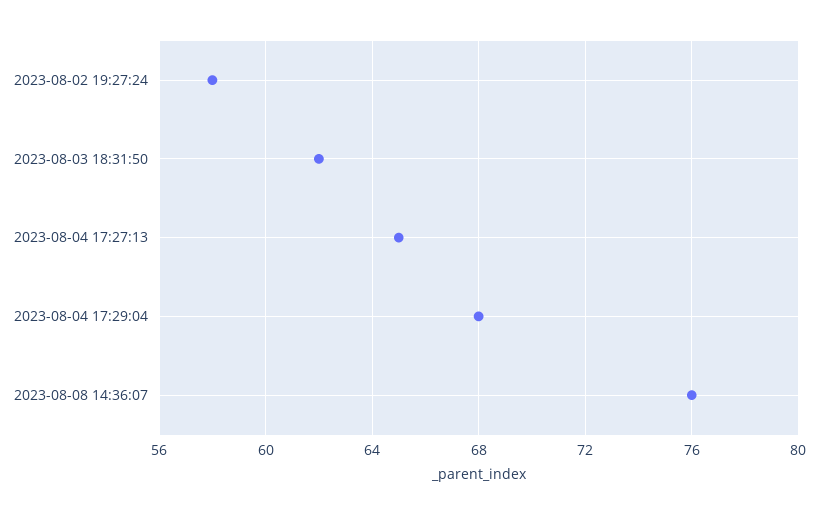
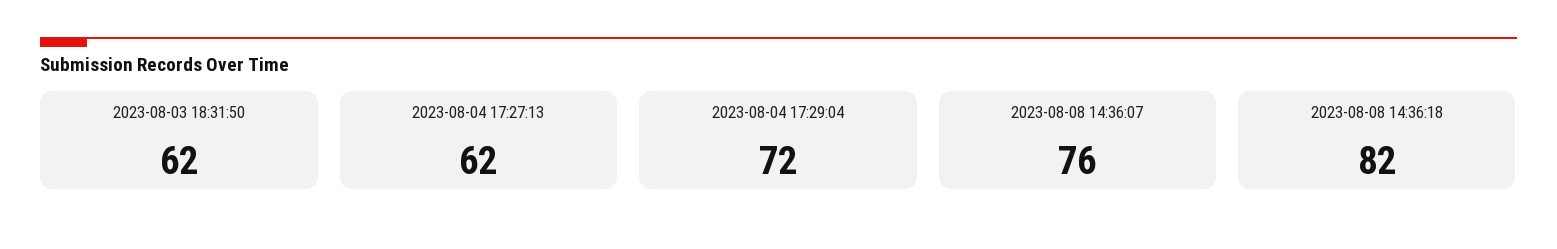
2023-08-02 19:27:24: 58 -> none
2023-08-04 17:27:13: 65 -> 62
2023-08-04 17:29:04: 68 -> 72
2023-08-08 14:36:18: none -> 82

